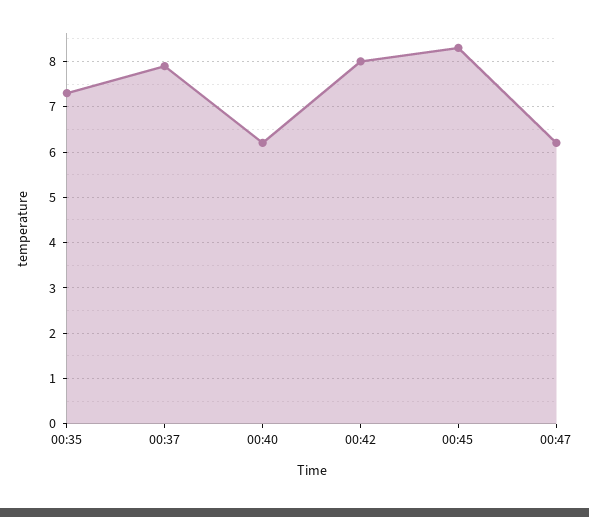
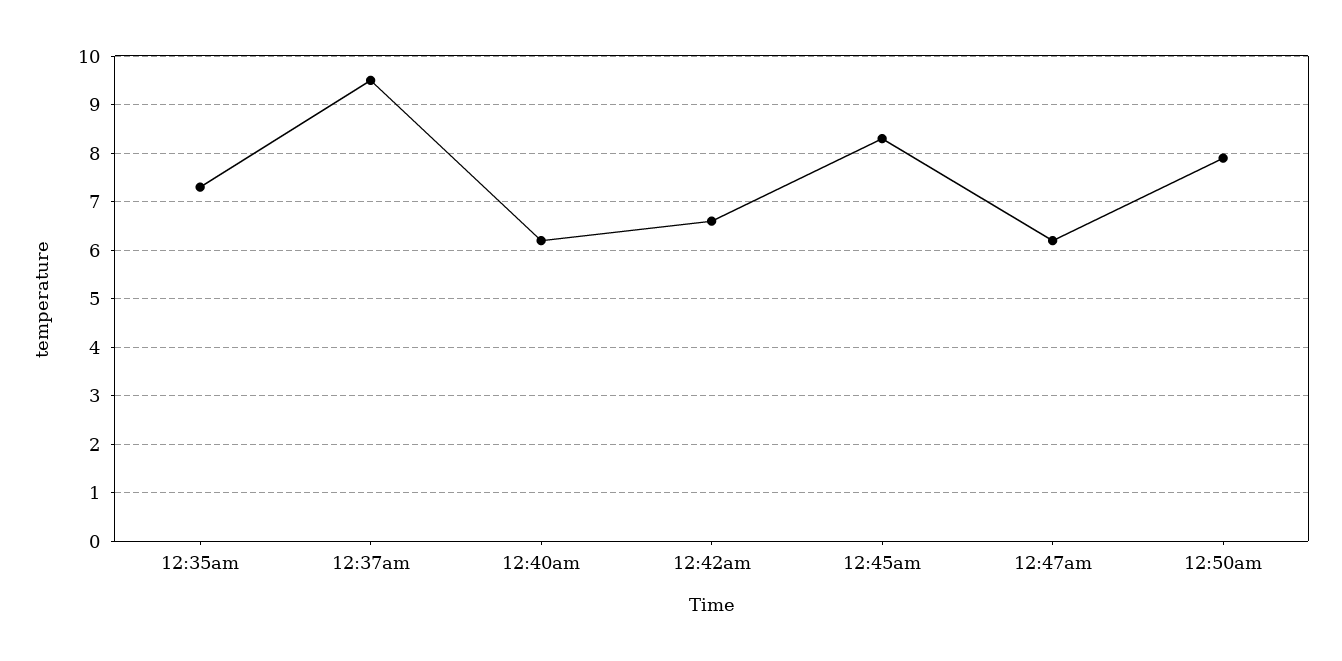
00:37: 8 -> 9.5
00:42: 8 -> 6.5
12:50am: none -> 8

